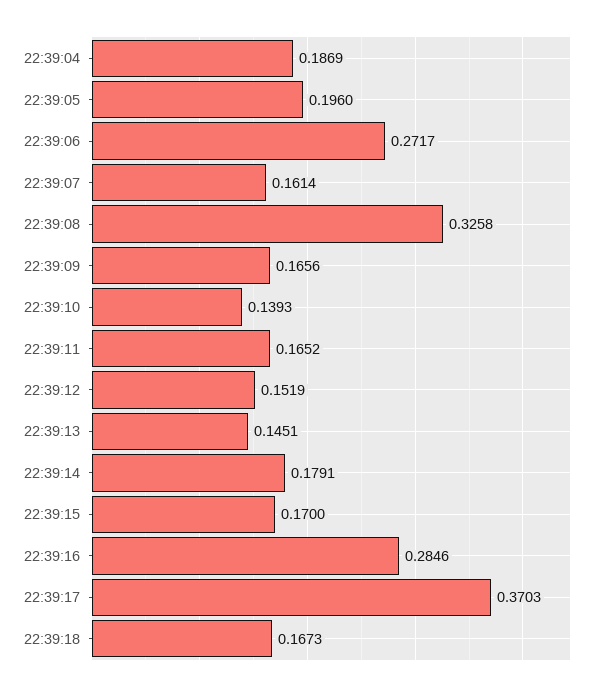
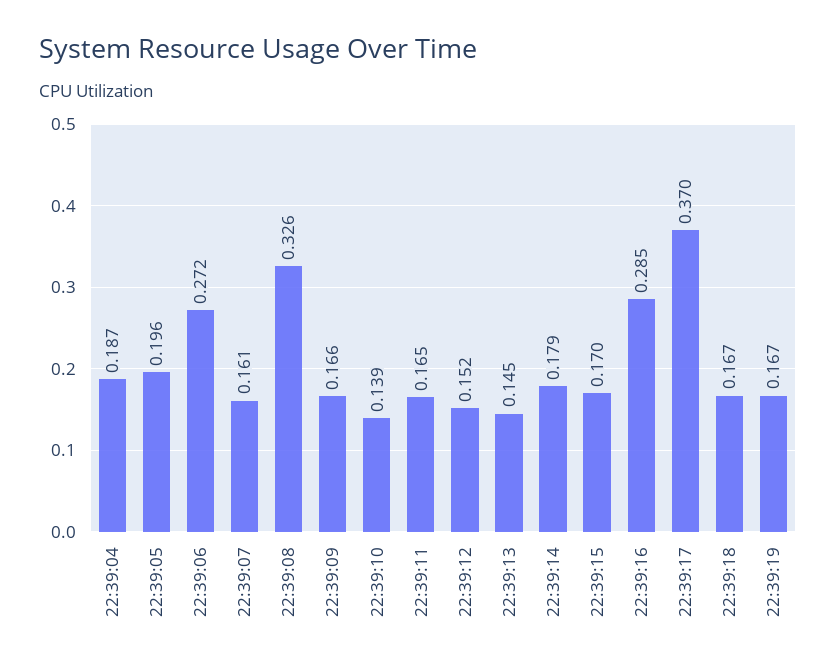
22:39:19: none -> 0.167

